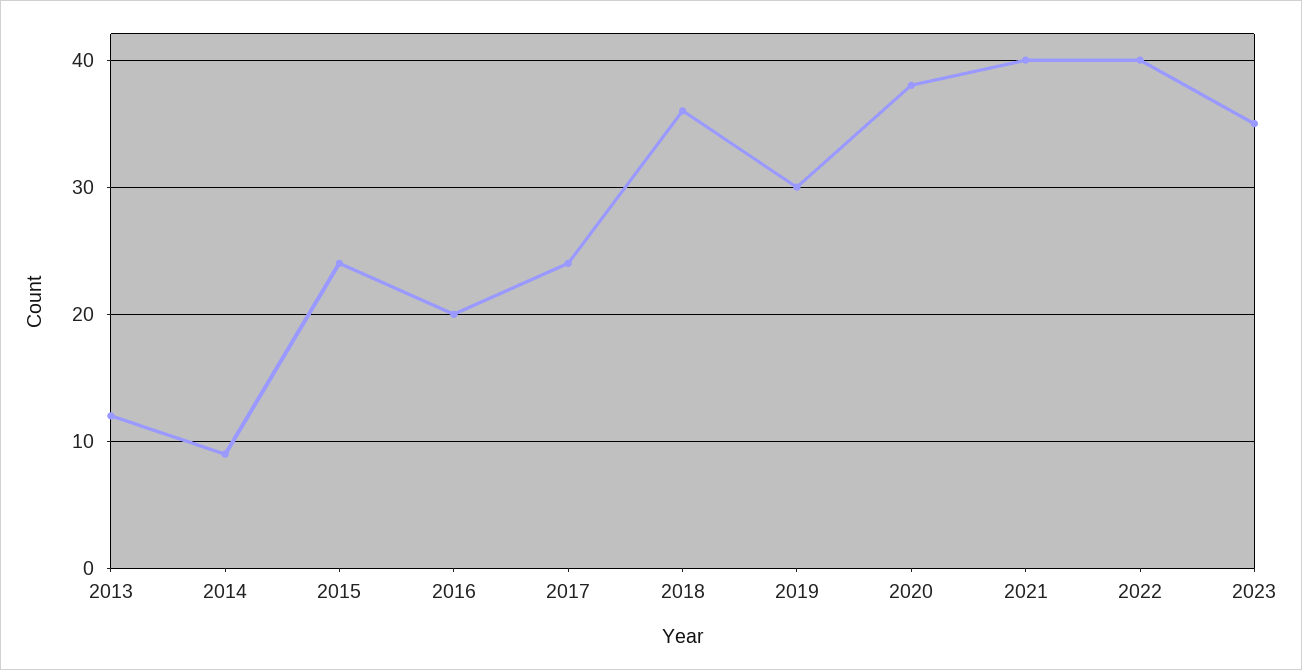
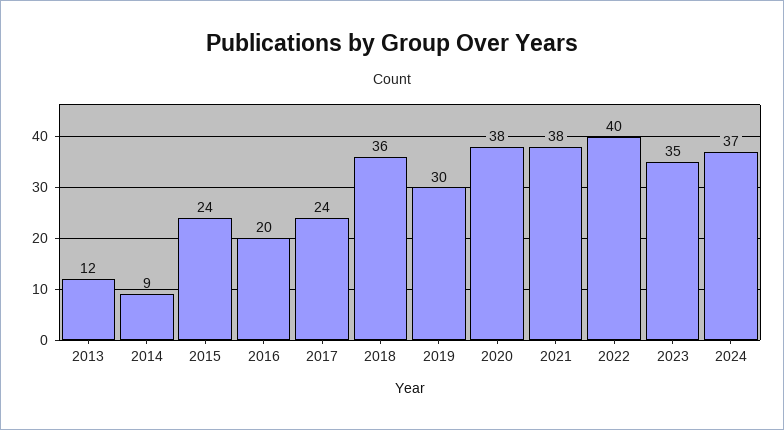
2021: 40 -> 38
2024: none -> 37

